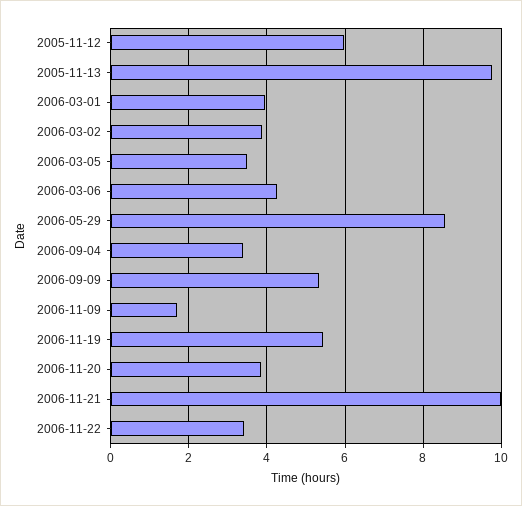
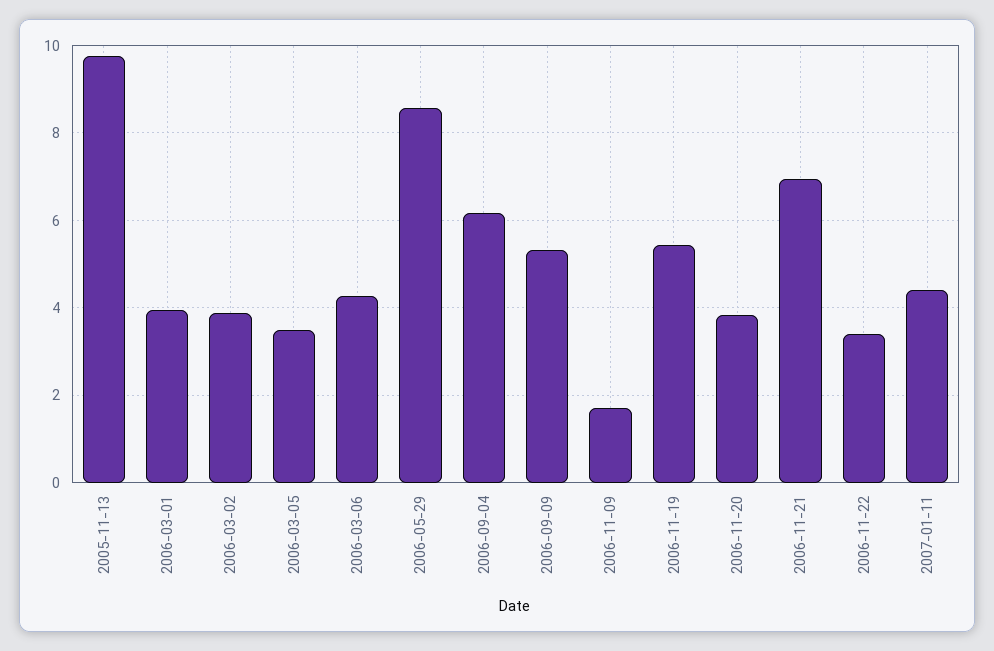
2005-11-12: 6 -> none
2006-09-04: 3.4 -> 6.2
2006-11-21: 10 -> 7
2007-01-11: none -> 4.4

